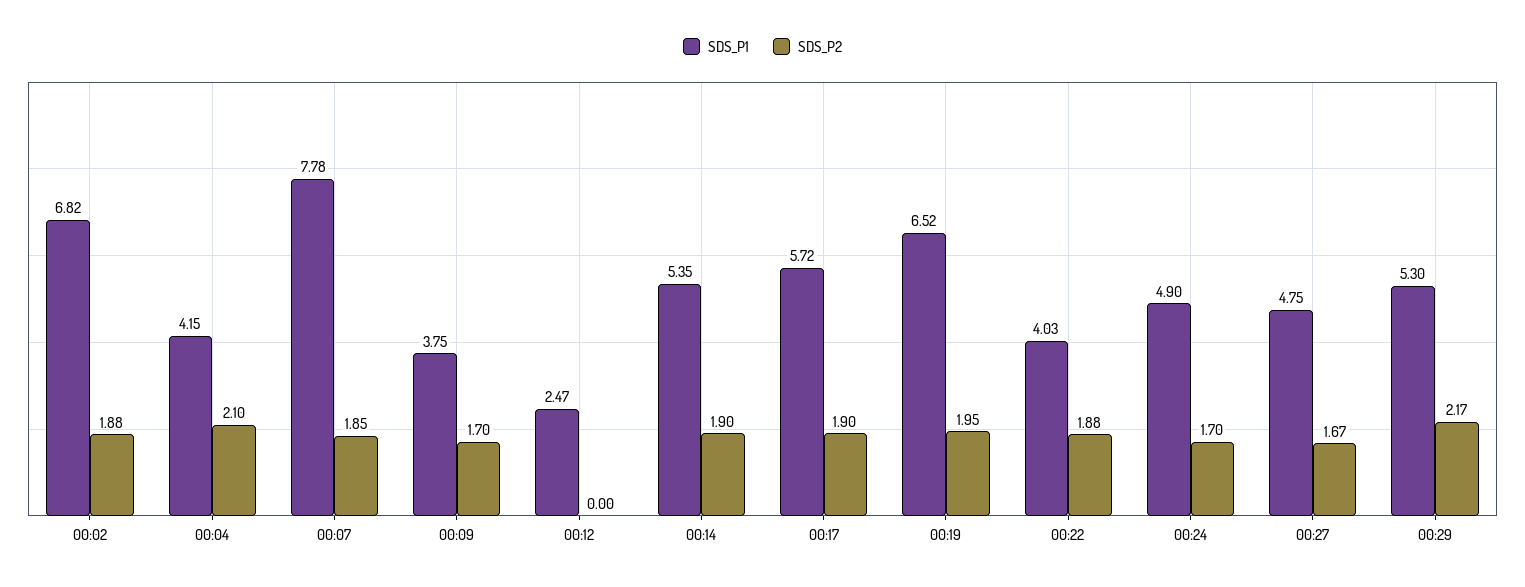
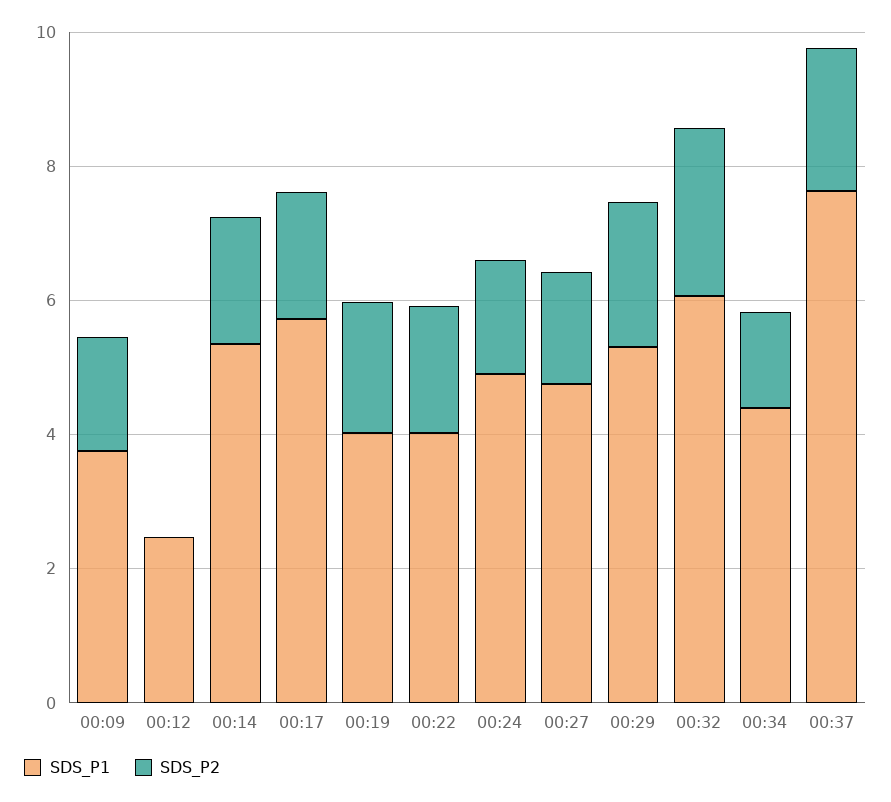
SDS_P1, 00:02: 6.82 -> none
SDS_P2, 00:02: 1.88 -> none
SDS_P1, 00:04: 4.15 -> none
SDS_P2, 00:04: 2.1 -> none
SDS_P1, 00:07: 7.78 -> none
SDS_P2, 00:07: 1.85 -> none
SDS_P1, 00:19: 6.52 -> 4
SDS_P1, 00:32: none -> 6
SDS_P2, 00:32: none -> 2.5
SDS_P1, 00:34: none -> 4.5
SDS_P2, 00:34: none -> 1.5
SDS_P1, 00:37: none -> 7.5
SDS_P2, 00:37: none -> 2

